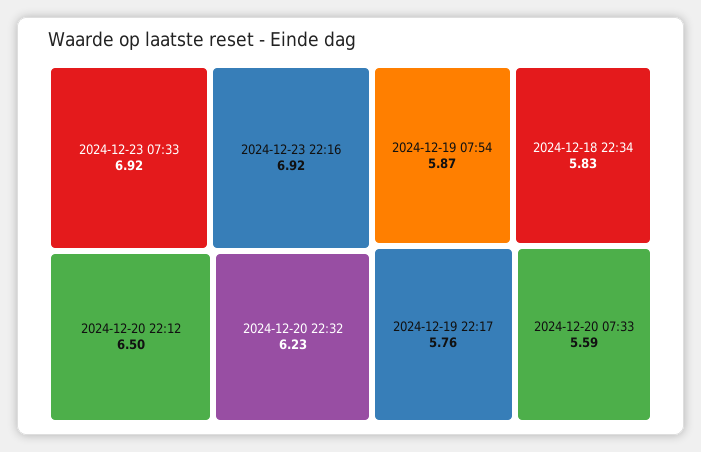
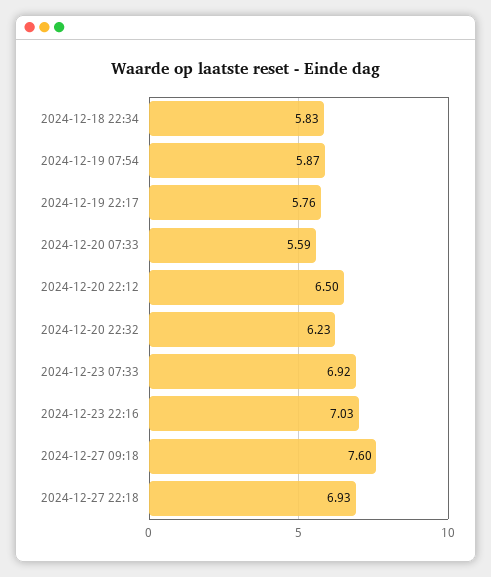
2024-12-23 22:16: 6.92 -> 7.03
2024-12-27 09:18: none -> 7.6
2024-12-27 22:18: none -> 6.93

